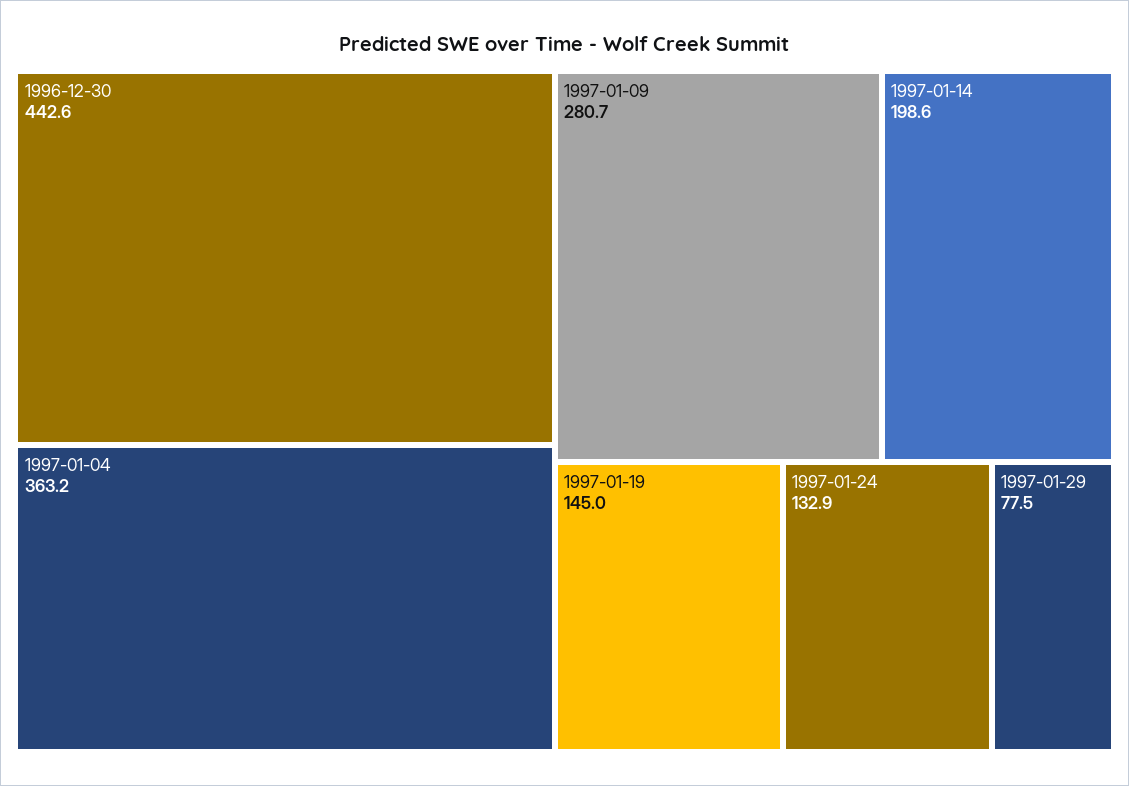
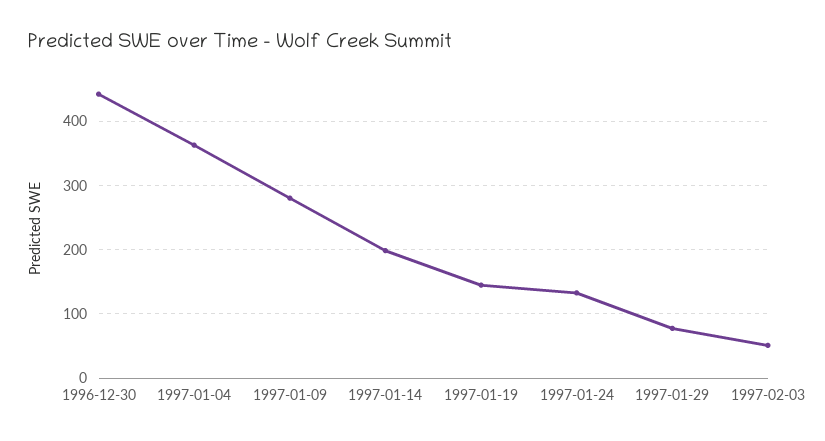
1997-02-03: none -> 50

